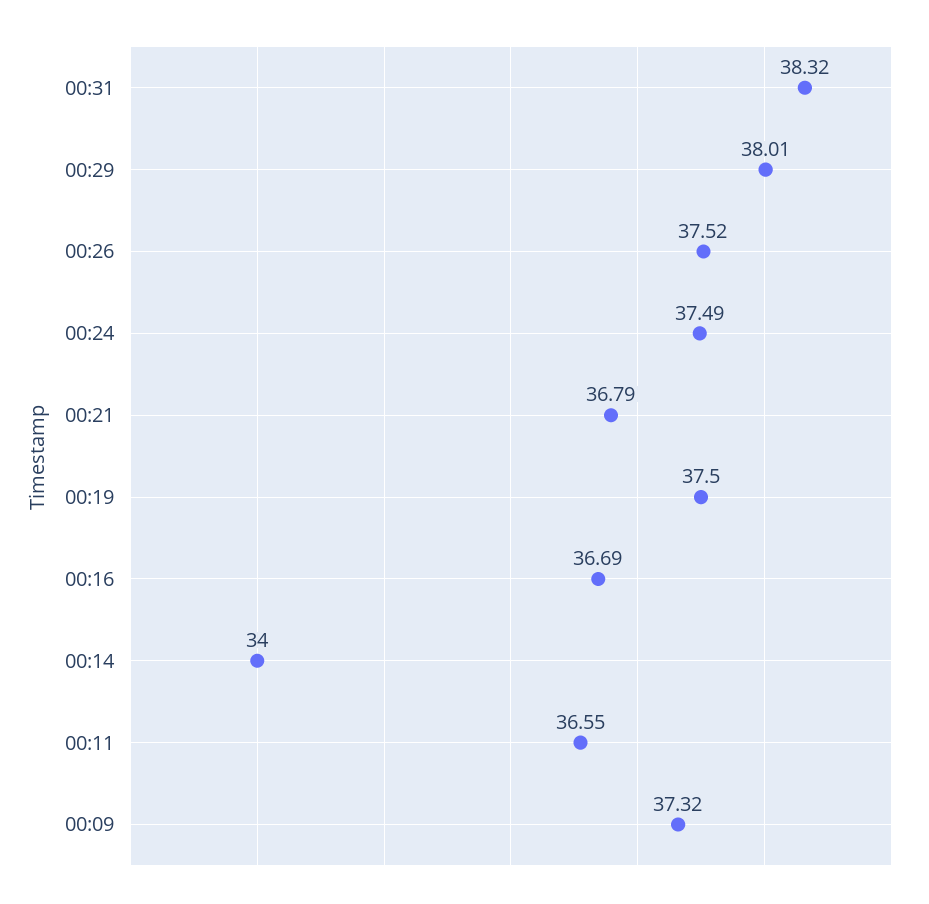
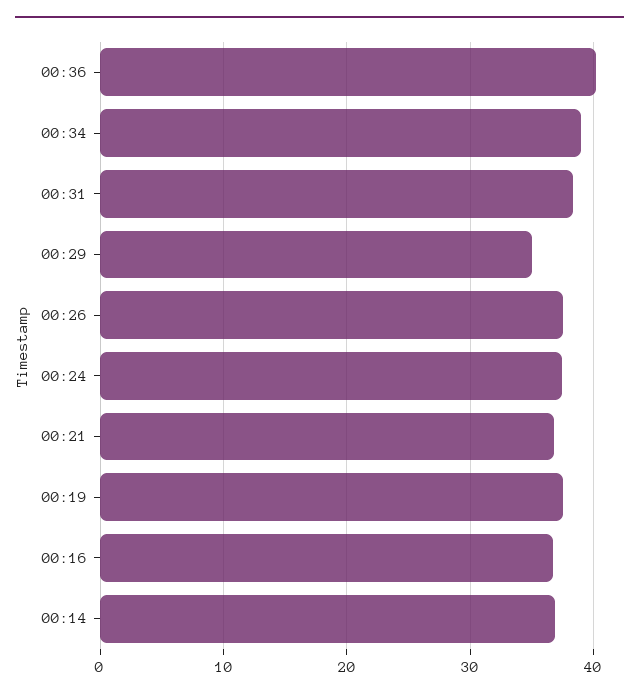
00:29: 38.01 -> 35
00:14: 34 -> 37
00:11: 36.55 -> none
00:09: 37.32 -> none
00:36: none -> 40
00:34: none -> 39

